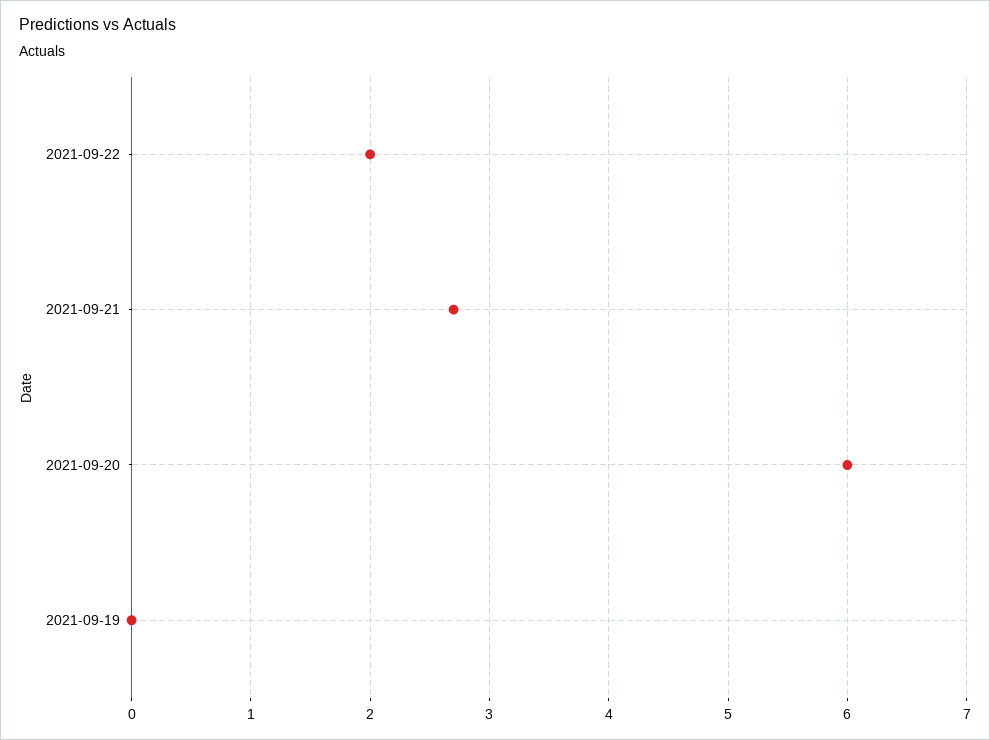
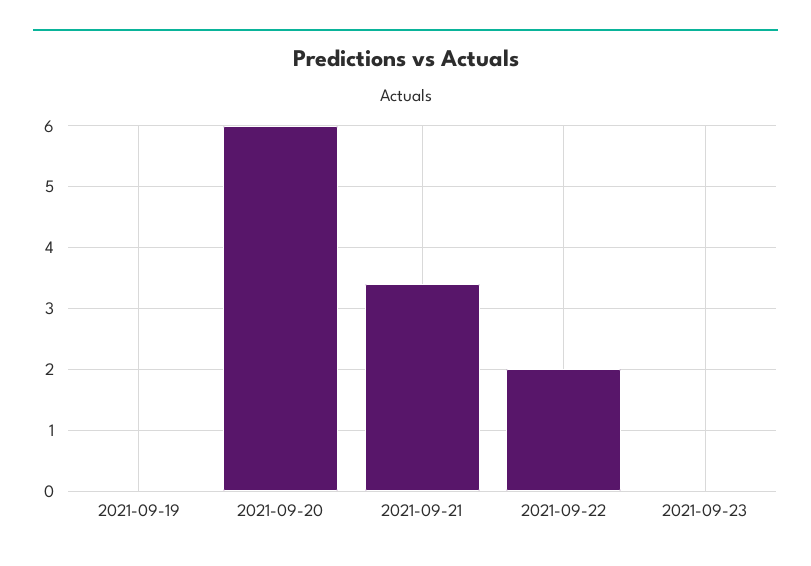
2021-09-21: 2.7 -> 3.4
2021-09-23: none -> 0

